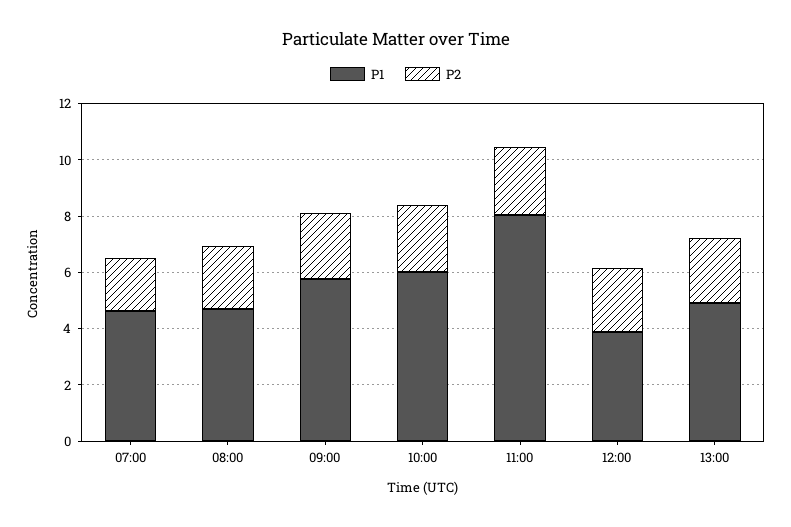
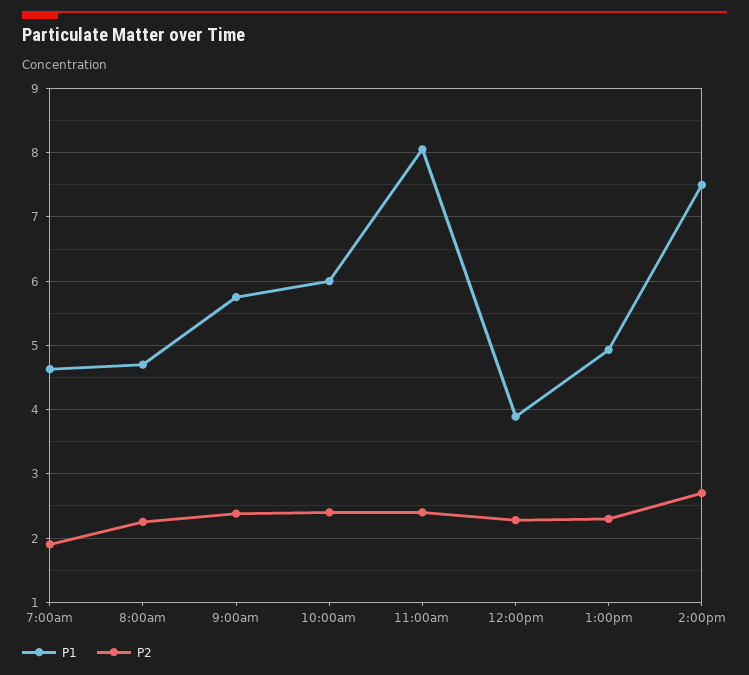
P1, 2:00pm: none -> 7.5
P2, 2:00pm: none -> 2.7

